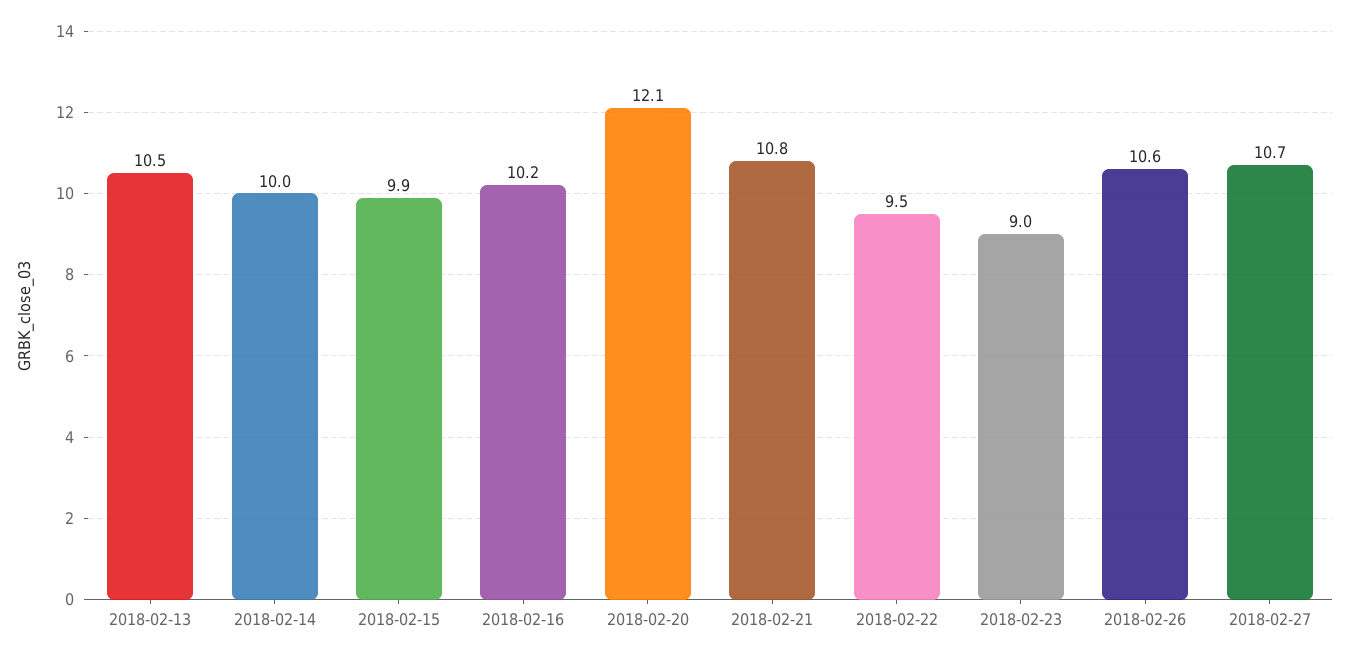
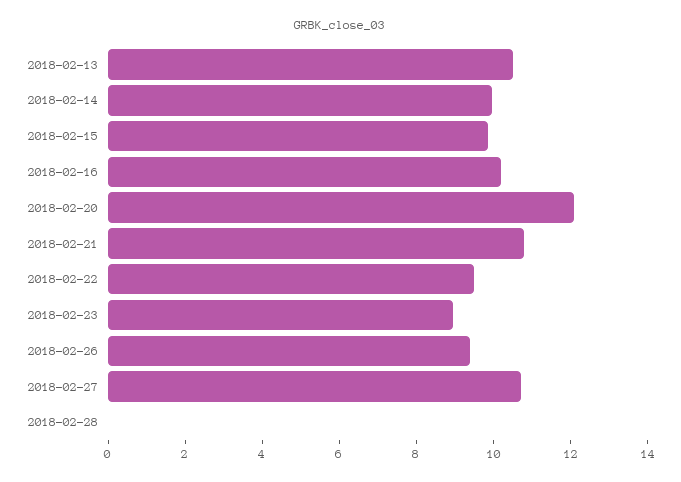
2018-02-26: 10.6 -> 9.5
2018-02-28: none -> 0

